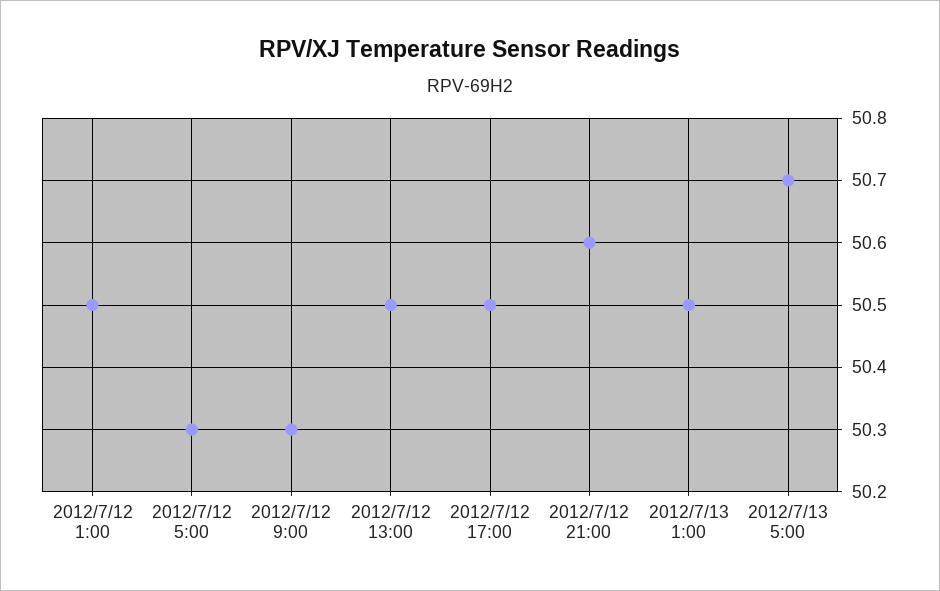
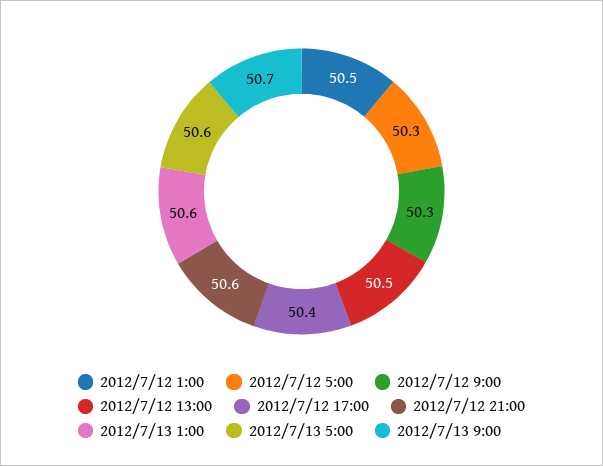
2012/7/12 17:00: 50.5 -> 50.4
2012/7/13 1:00: 50.5 -> 50.6
2012/7/13 5:00: 50.7 -> 50.6
2012/7/13 9:00: none -> 50.7

